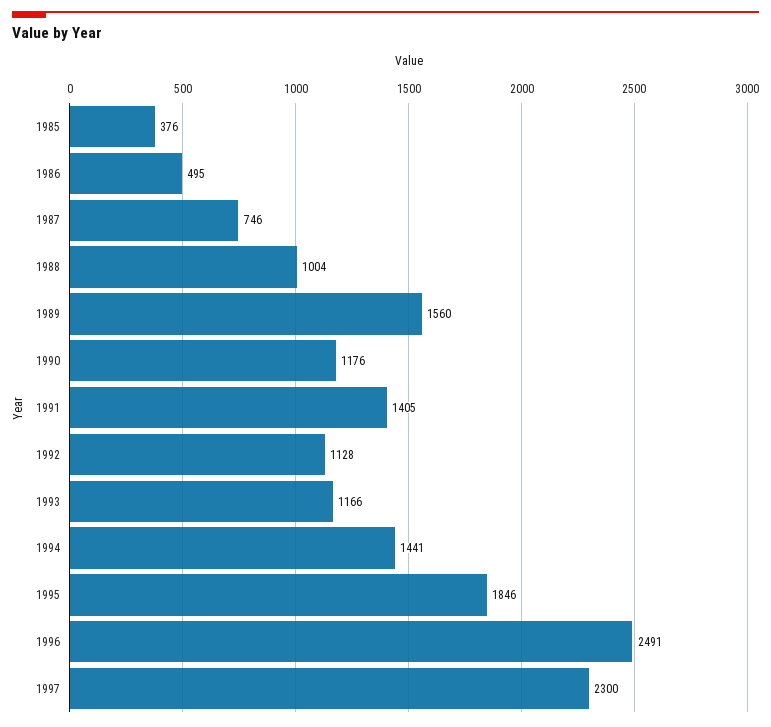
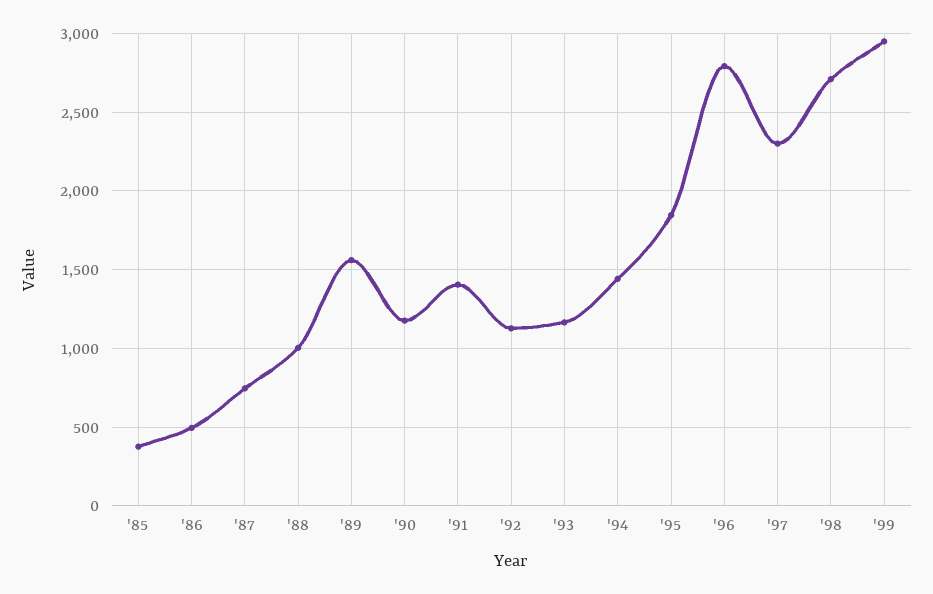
1996: 2491 -> 2800
'98: none -> 2700
'99: none -> 2950

